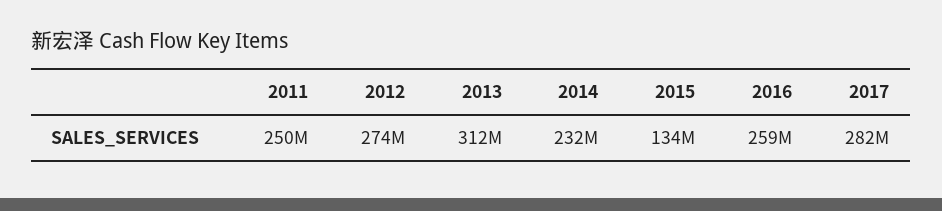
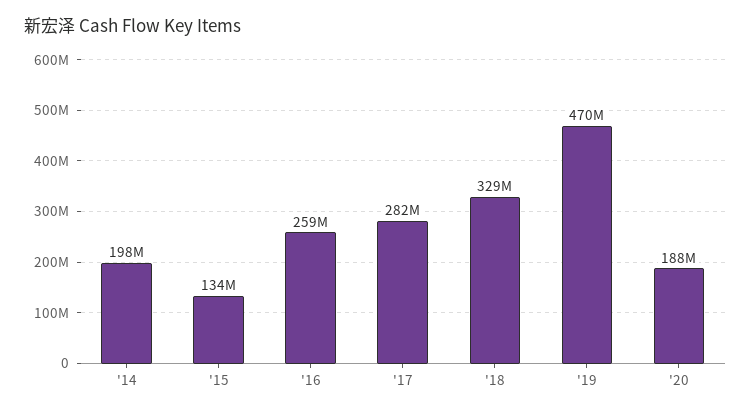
2011: 250000000 -> none
2012: 274000000 -> none
2013: 312000000 -> none
2014: 232000000 -> 198000000
'18: none -> 329000000
'19: none -> 470000000
'20: none -> 188000000

